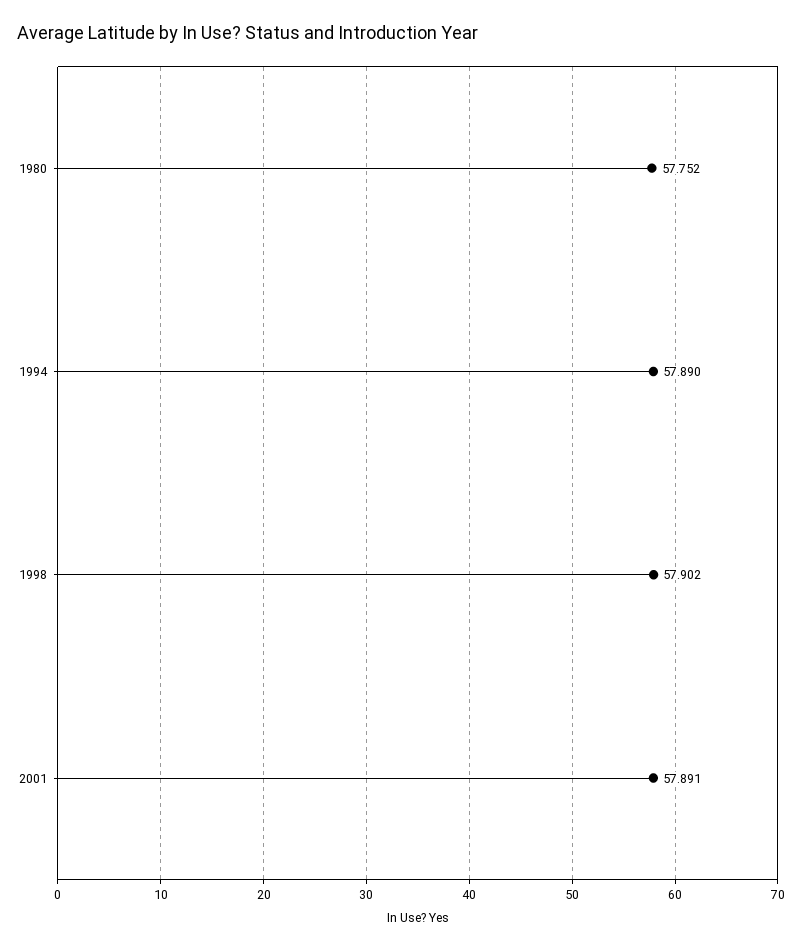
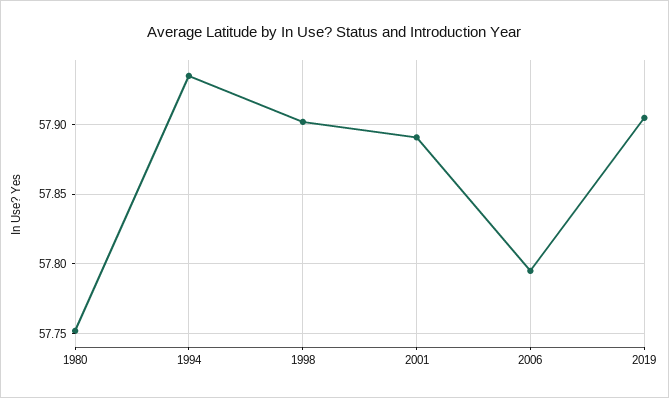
1994: 57.89 -> 57.935
2006: none -> 57.795
2019: none -> 57.905

